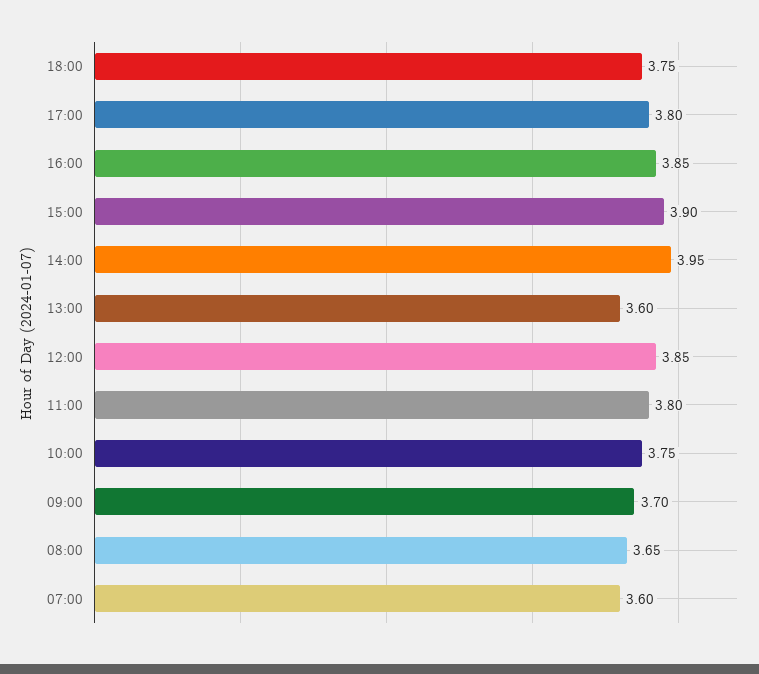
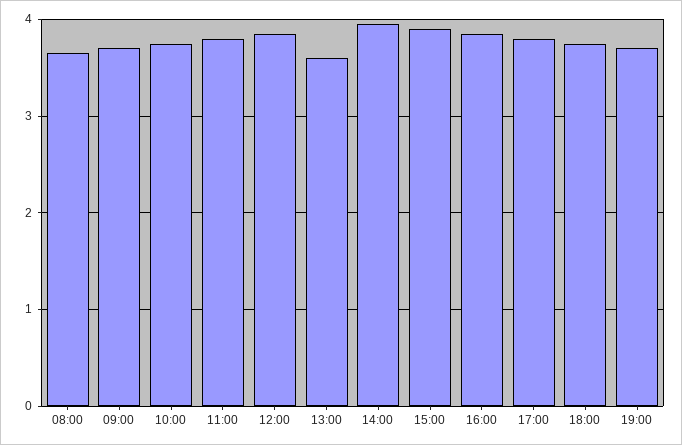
07:00: 3.6 -> none
19:00: none -> 3.7

